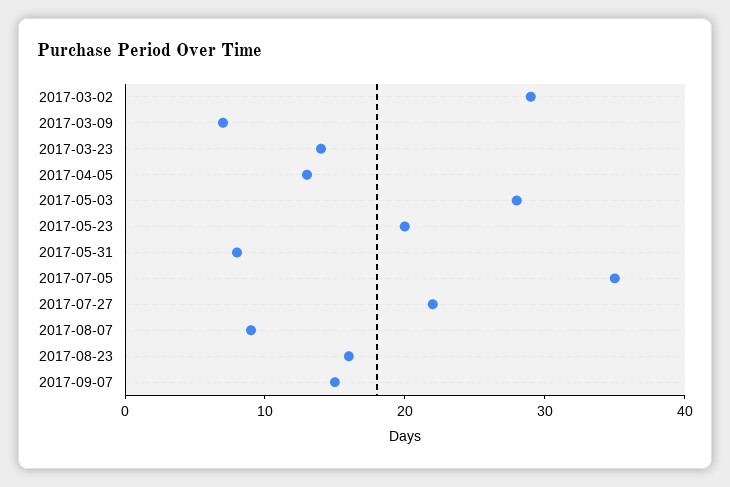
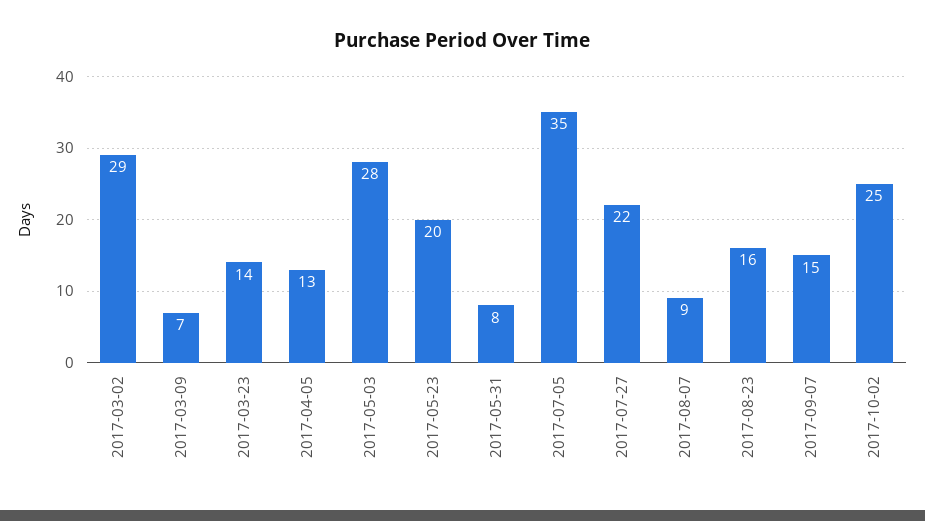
2017-10-02: none -> 25

